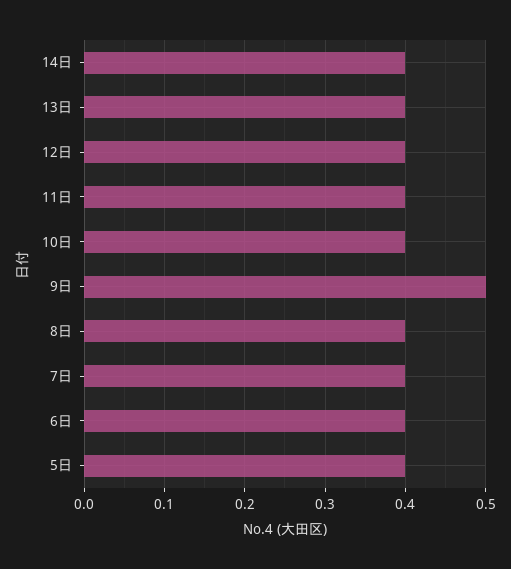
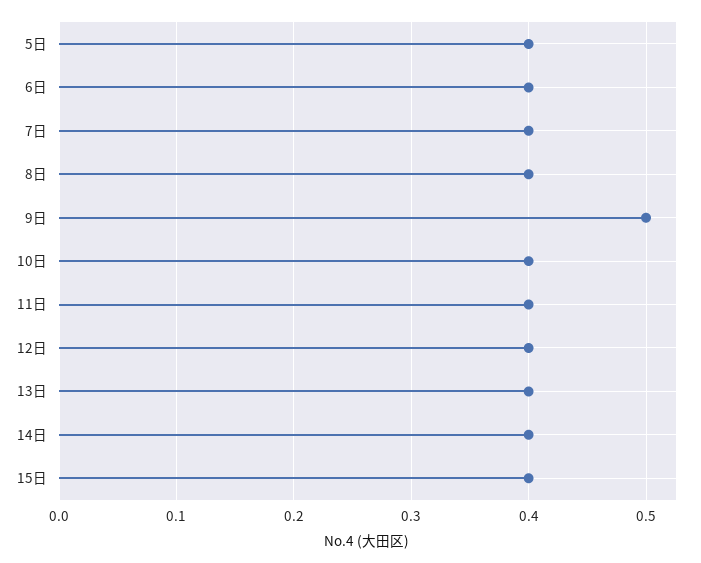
15日: none -> 0.4

